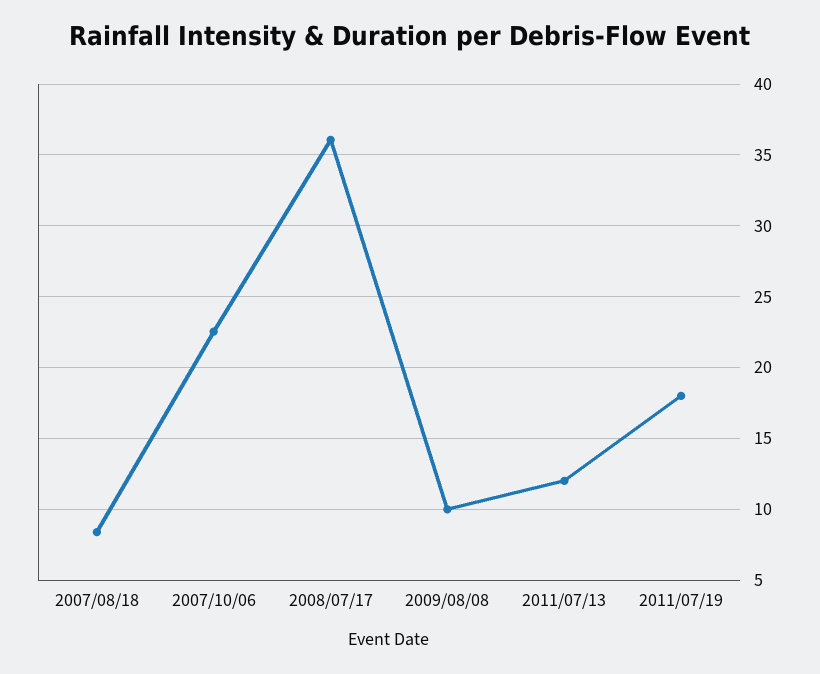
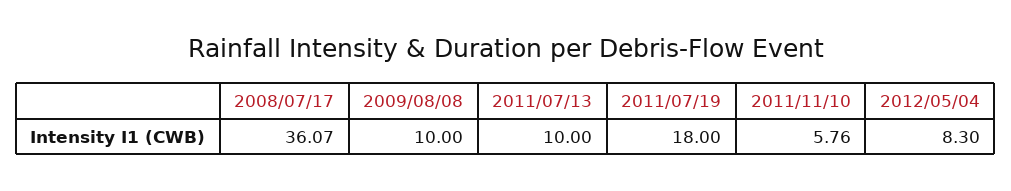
2007/08/18: 8.5 -> none
2007/10/06: 22.5 -> none
2011/07/13: 12 -> 10
2011/11/10: none -> 5.76
2012/05/04: none -> 8.3

